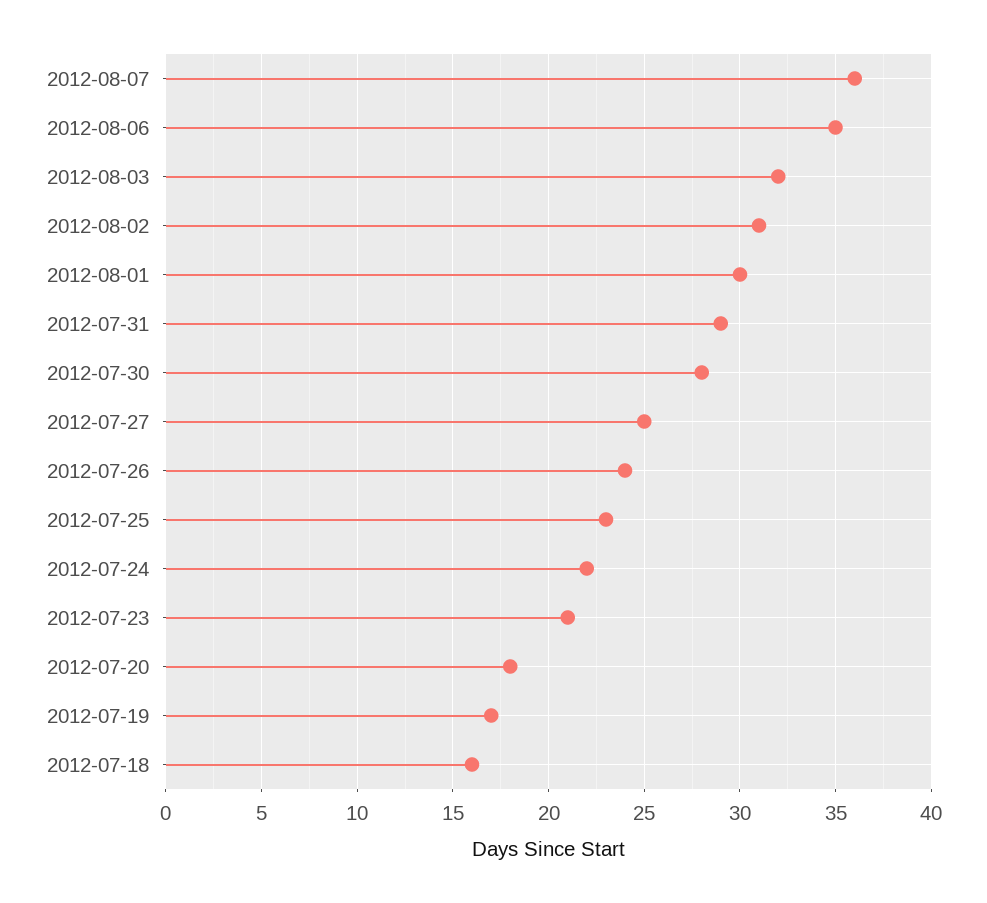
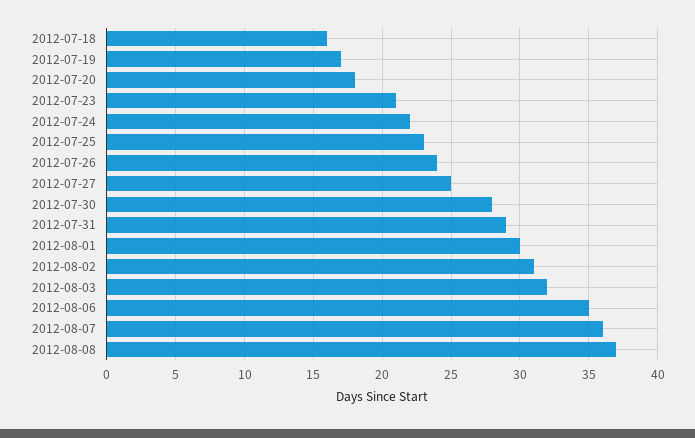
2012-08-08: none -> 37

